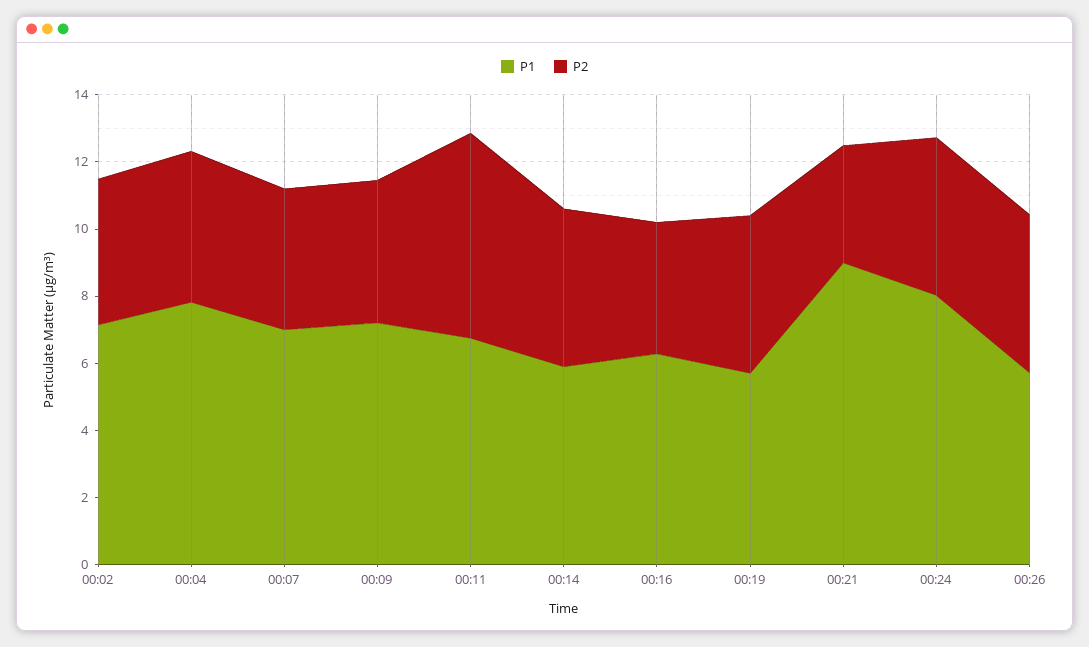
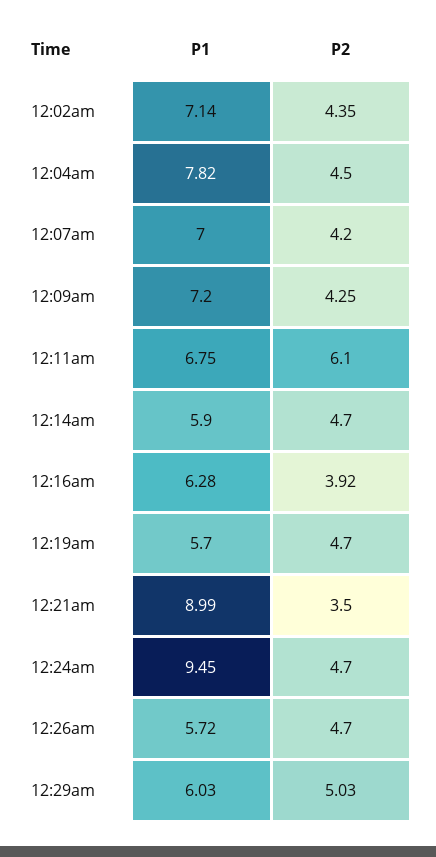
P1, 00:24: 8 -> 9.45
P1, 12:29am: none -> 6.03
P2, 12:29am: none -> 5.03

